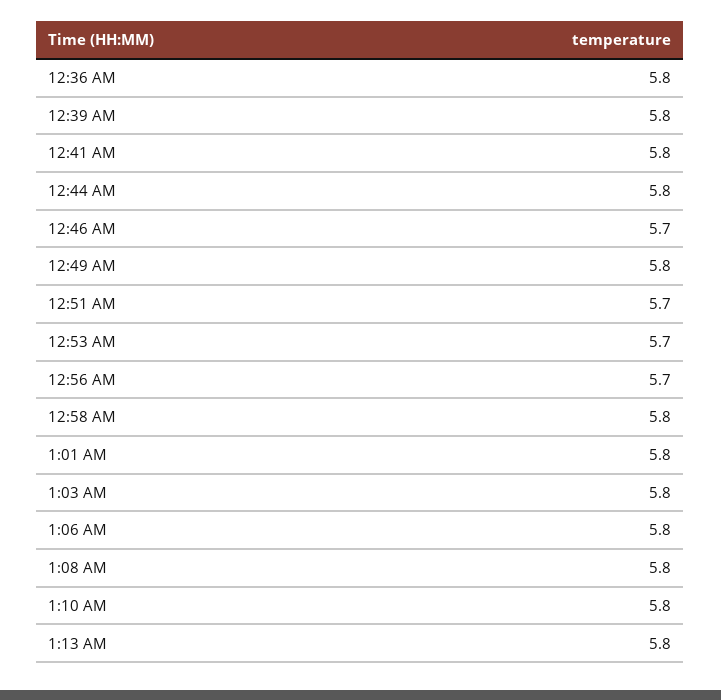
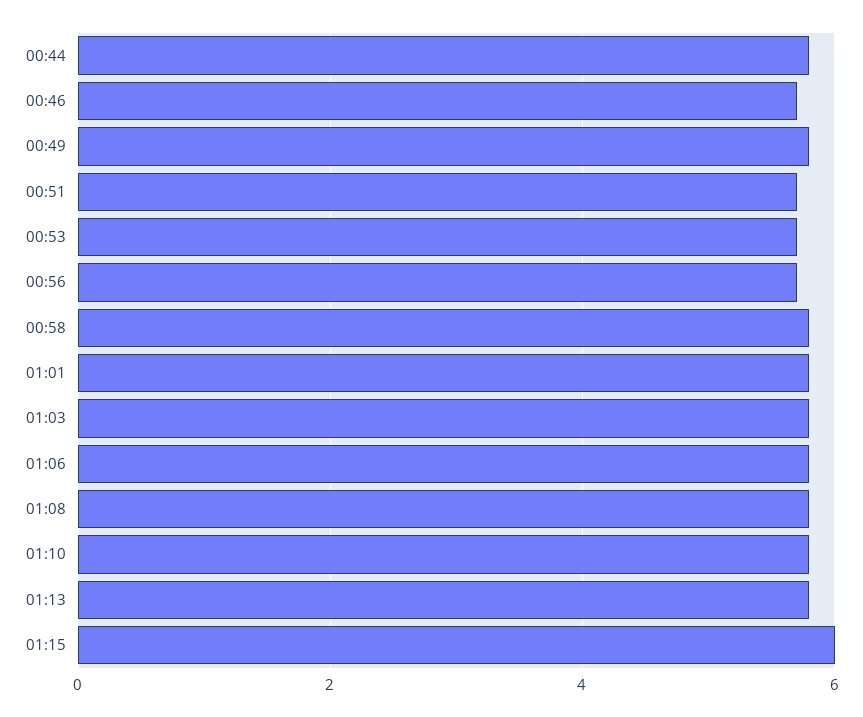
12:36 AM: 5.8 -> none
12:39 AM: 5.8 -> none
12:41 AM: 5.8 -> none
01:15: none -> 6

